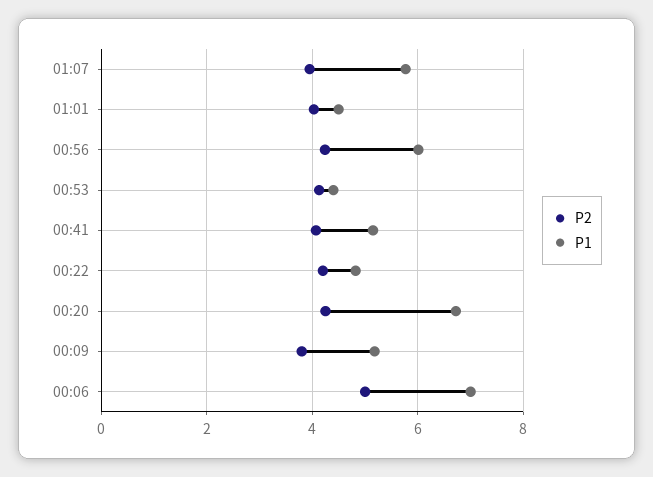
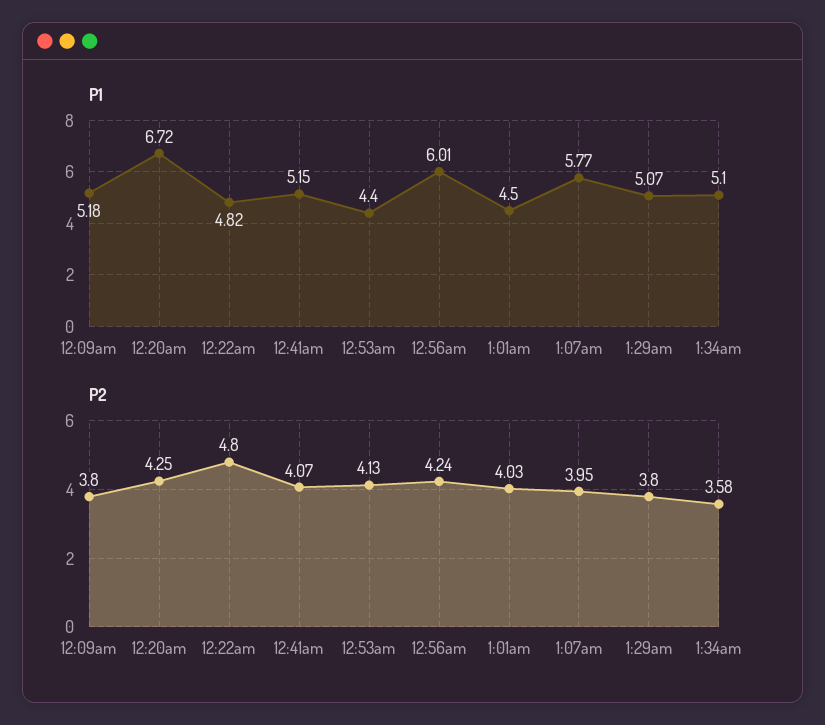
P2, 00:22: 4.2 -> 4.8
P2, 00:06: 5 -> none
P1, 00:06: 7 -> none
P1, 1:29am: none -> 5.07
P1, 1:34am: none -> 5.1
P2, 1:29am: none -> 3.8
P2, 1:34am: none -> 3.58

